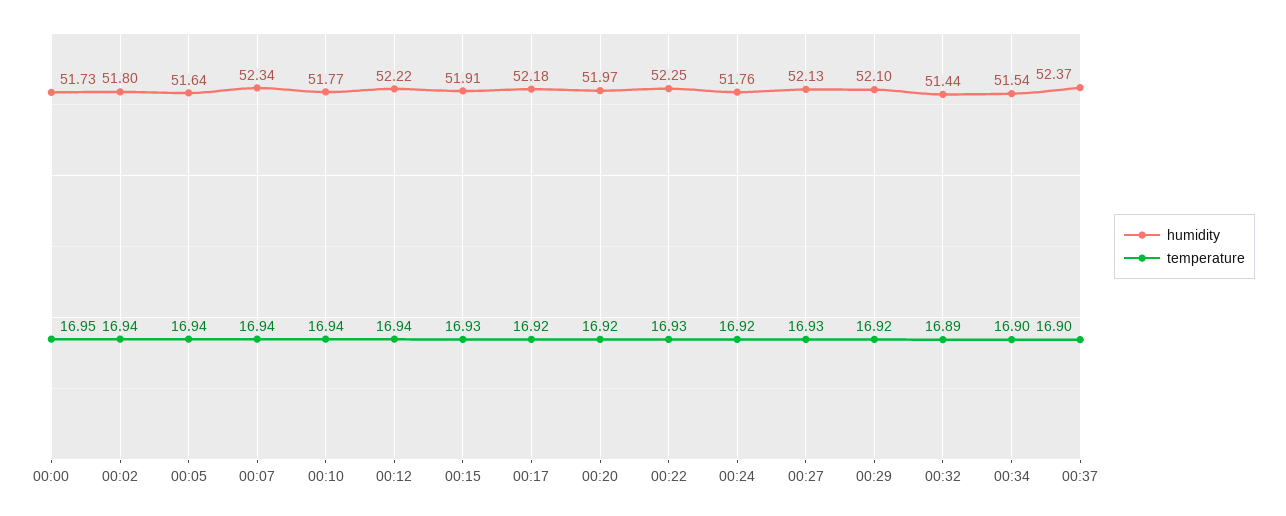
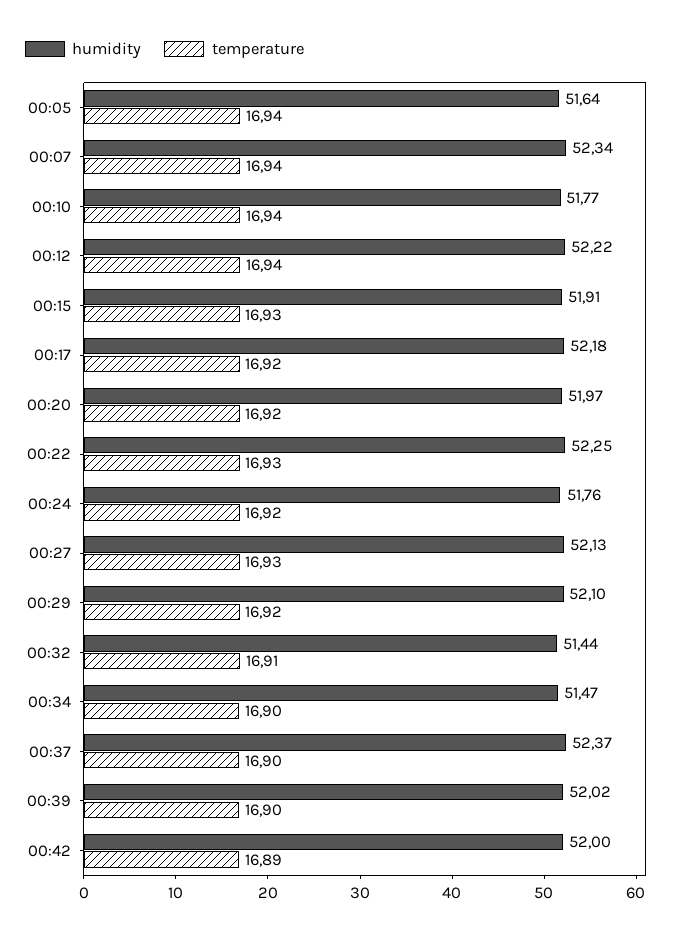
humidity, 00:00: 51.73 -> none
temperature, 00:00: 16.95 -> none
humidity, 00:02: 51.8 -> none
temperature, 00:02: 16.94 -> none
temperature, 00:32: 16.89 -> 16.91
humidity, 00:34: 51.54 -> 51.47
humidity, 00:39: none -> 52.02
temperature, 00:39: none -> 16.9
humidity, 00:42: none -> 52
temperature, 00:42: none -> 16.89

